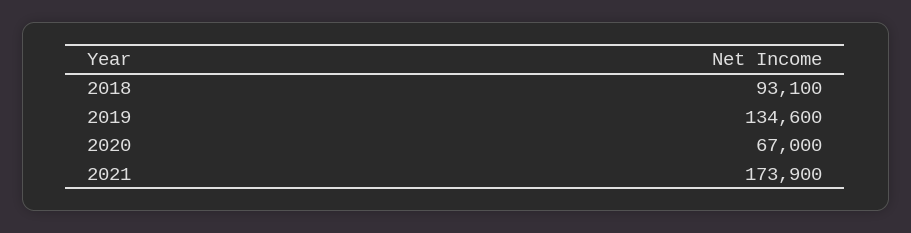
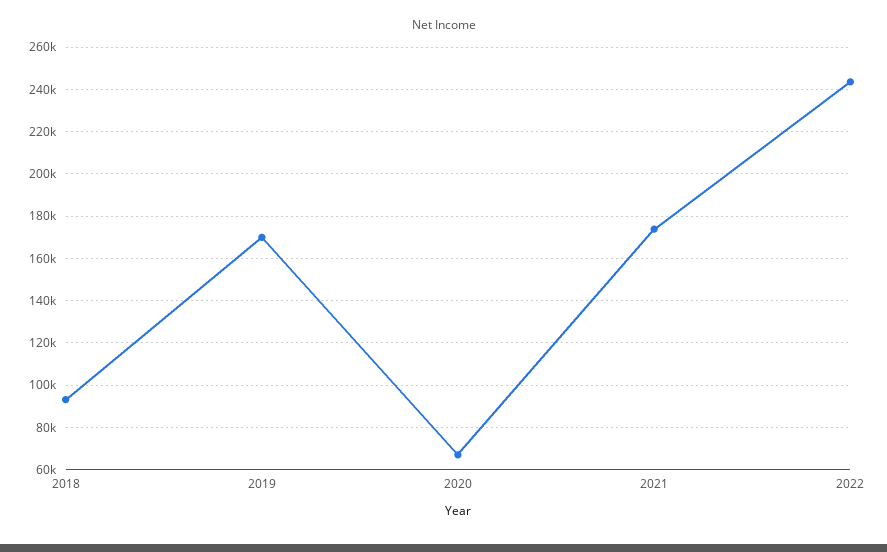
2019: 134600 -> 170000
2022: none -> 245000

